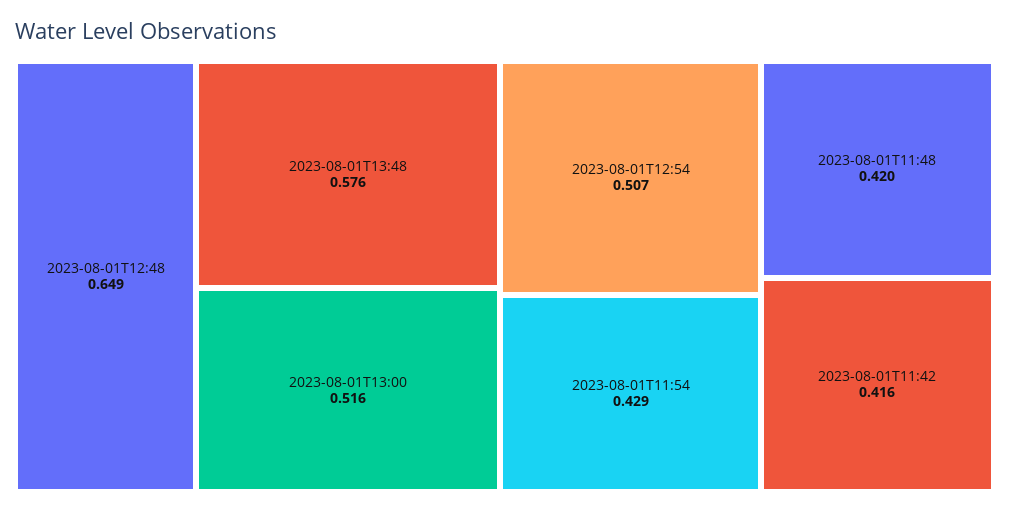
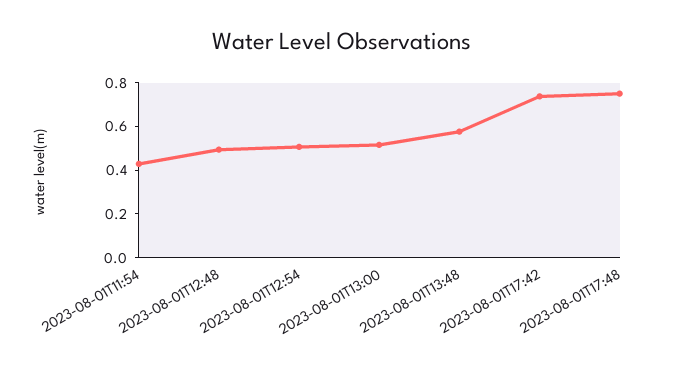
2023-08-01T12:48: 0.649 -> 0.5
2023-08-01T11:48: 0.42 -> none
2023-08-01T11:42: 0.416 -> none
2023-08-01T17:42: none -> 0.75
2023-08-01T17:48: none -> 0.75

